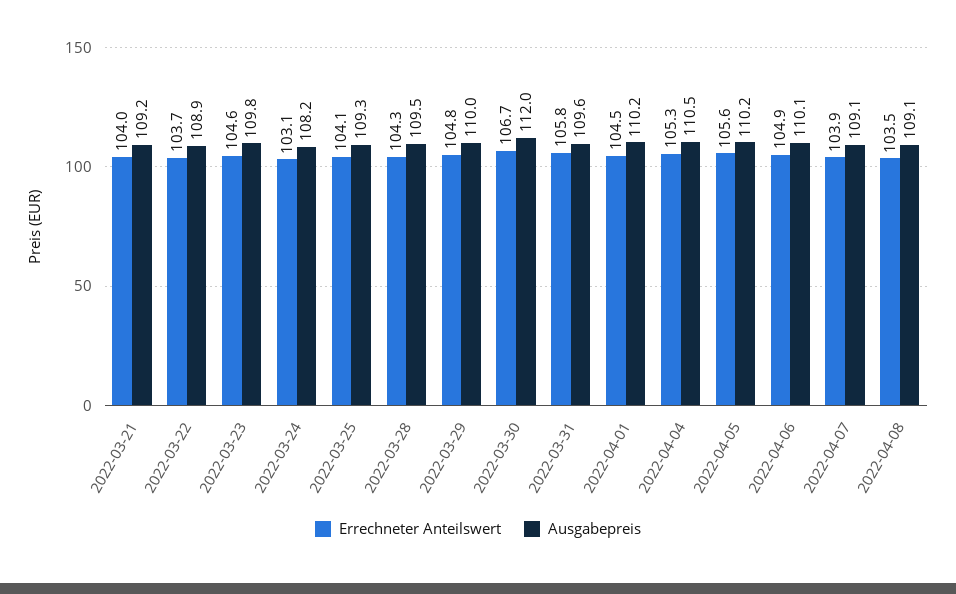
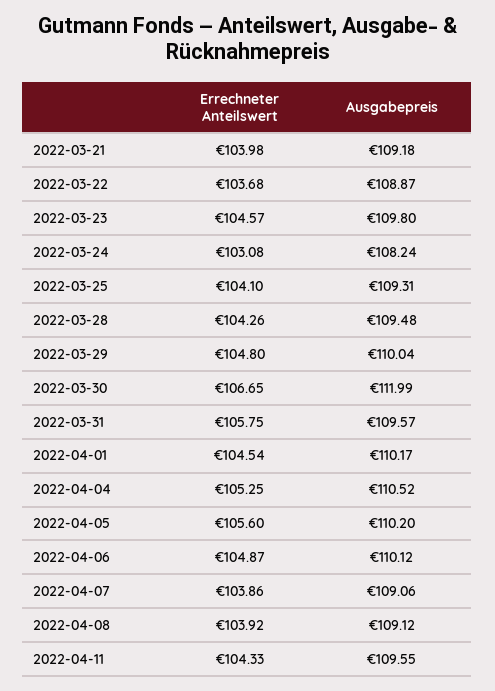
Errechneter Anteilswert, 2022-04-08: 103.5 -> 103.92
Errechneter Anteilswert, 2022-04-11: none -> 104.33
Ausgabepreis, 2022-04-11: none -> 109.55

